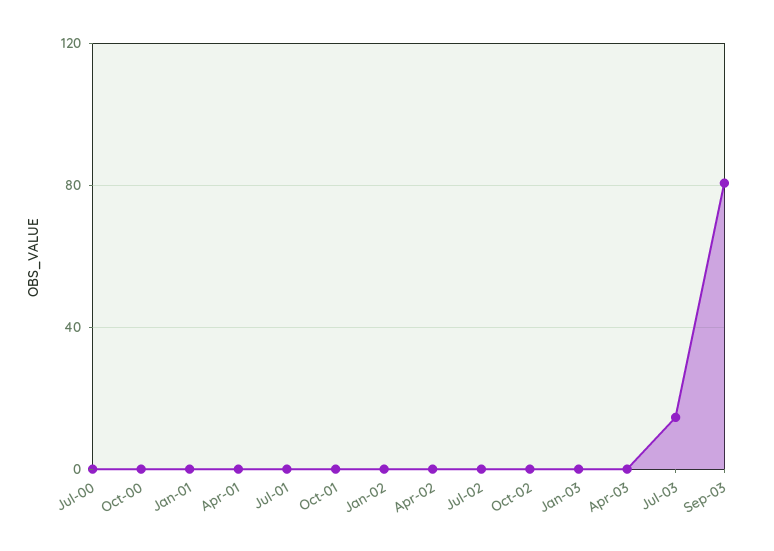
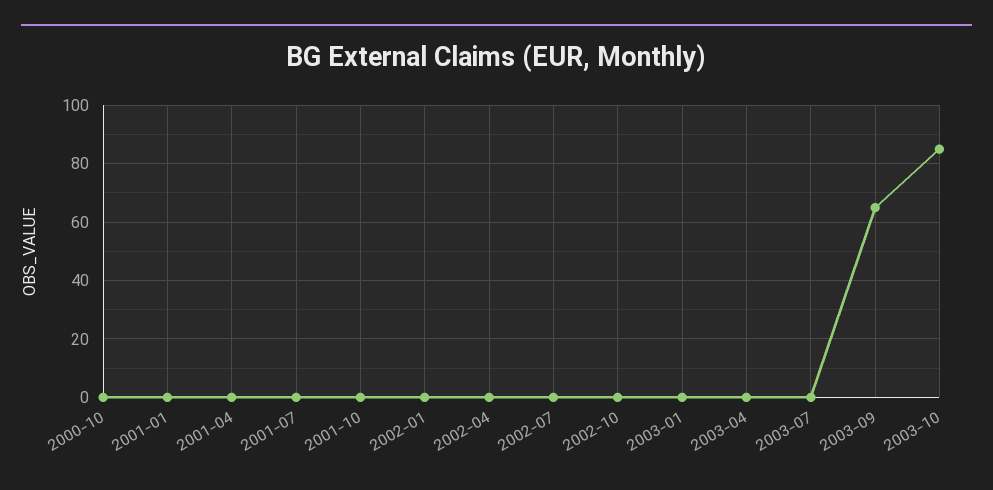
Jul-00: 0 -> none
Jul-03: 15 -> 0
Sep-03: 80 -> 65
2003-10: none -> 85

